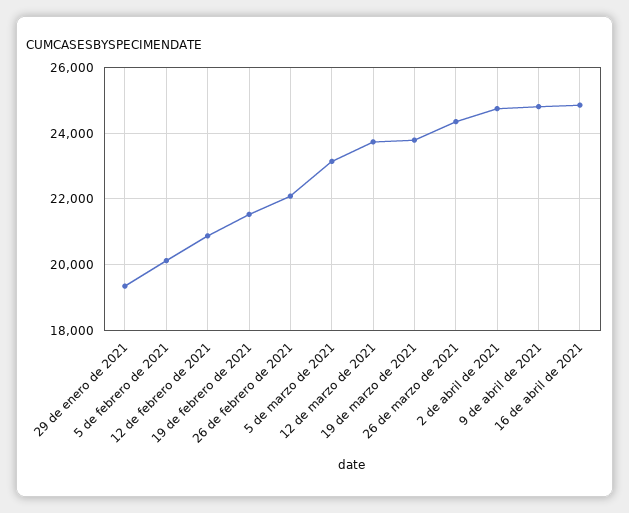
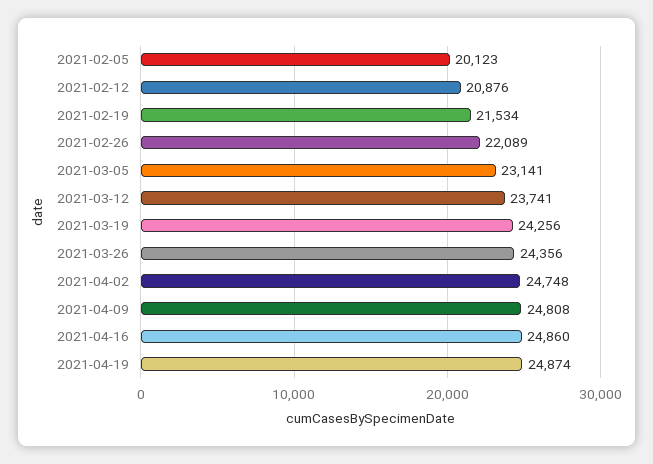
29 de enero de 2021: 19400 -> none
19 de marzo de 2021: 23800 -> 24256
2021-04-19: none -> 24874

